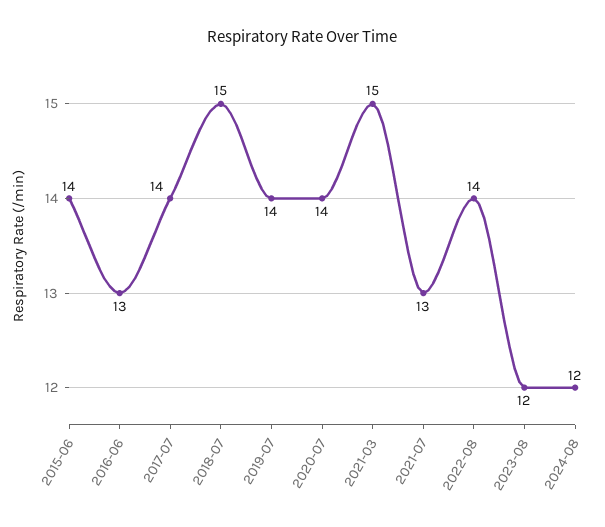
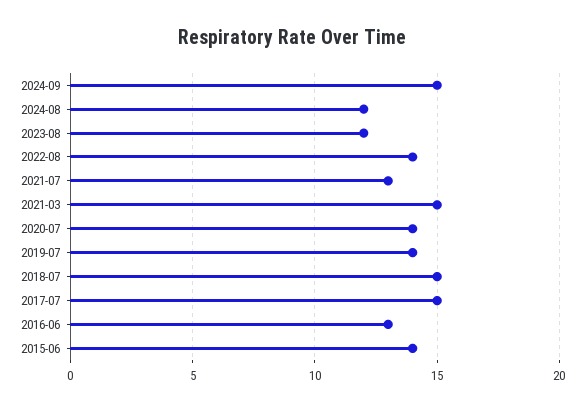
2017-07: 14 -> 15
2024-09: none -> 15

